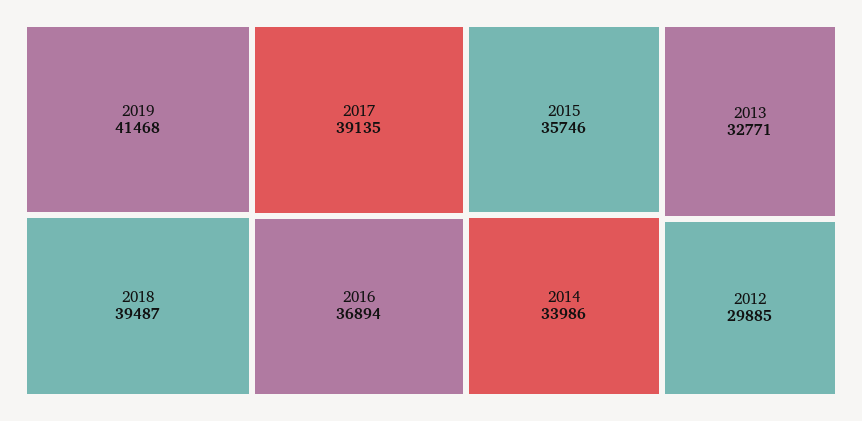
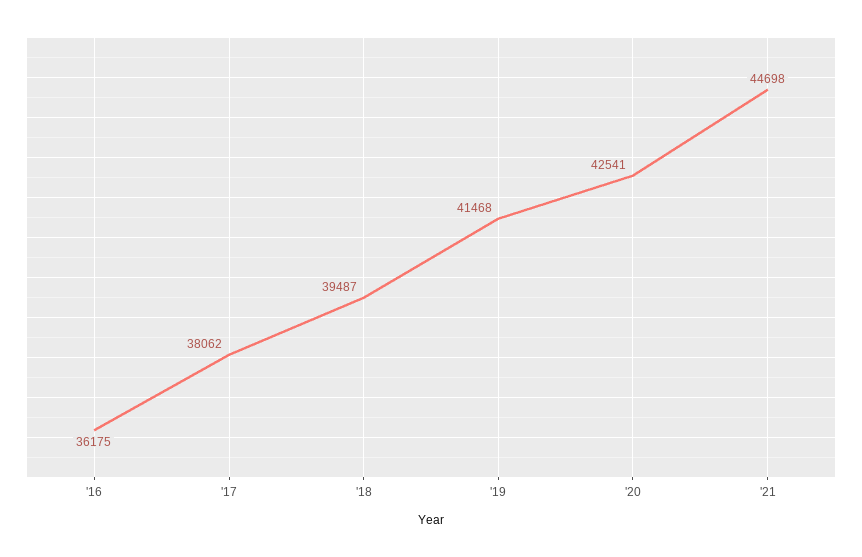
2017: 39135 -> 38062
2016: 36894 -> 36175
2015: 35746 -> none
2014: 33986 -> none
2013: 32771 -> none
2012: 29885 -> none
'20: none -> 42541
'21: none -> 44698

